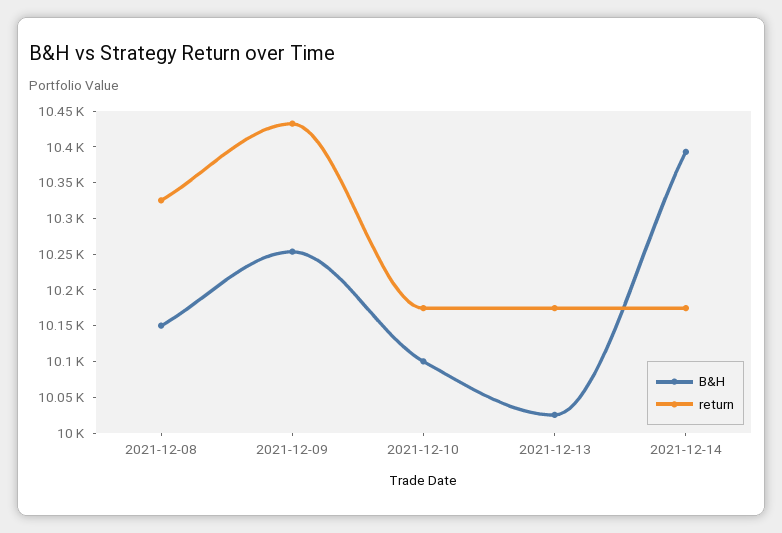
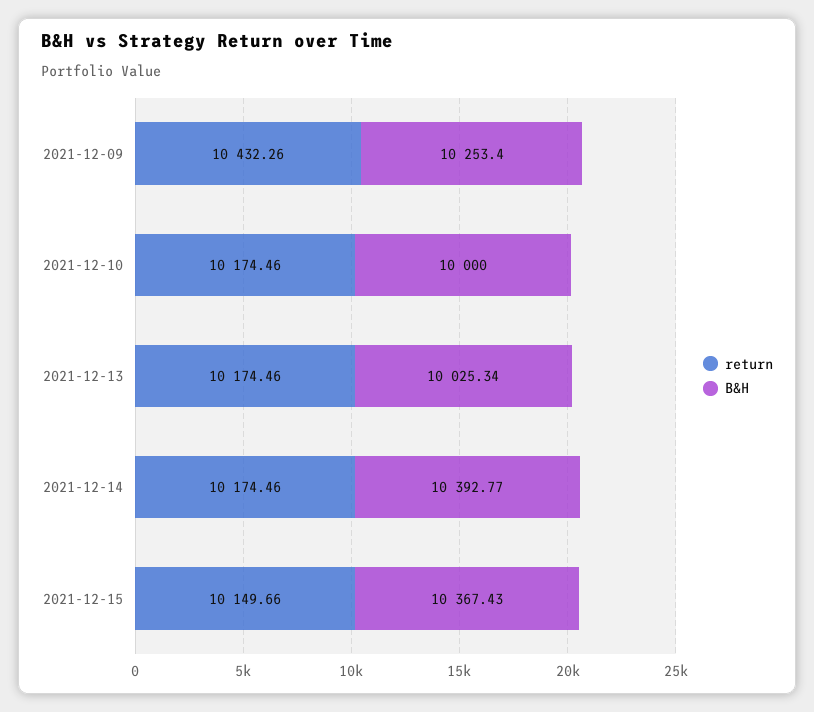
B&H, 2021-12-08: 10150 -> none
return, 2021-12-08: 10325 -> none
B&H, 2021-12-10: 10100 -> 10000
return, 2021-12-15: none -> 10149.66
B&H, 2021-12-15: none -> 10367.43

